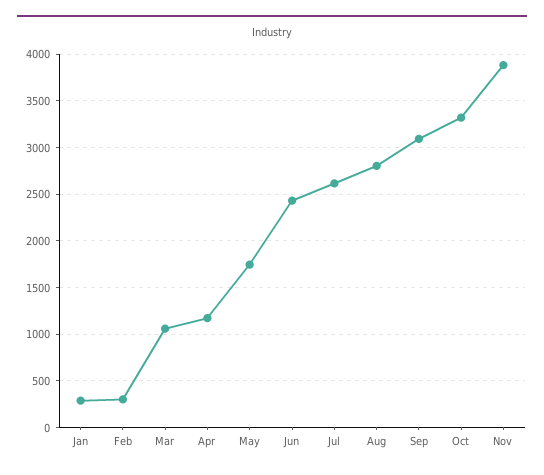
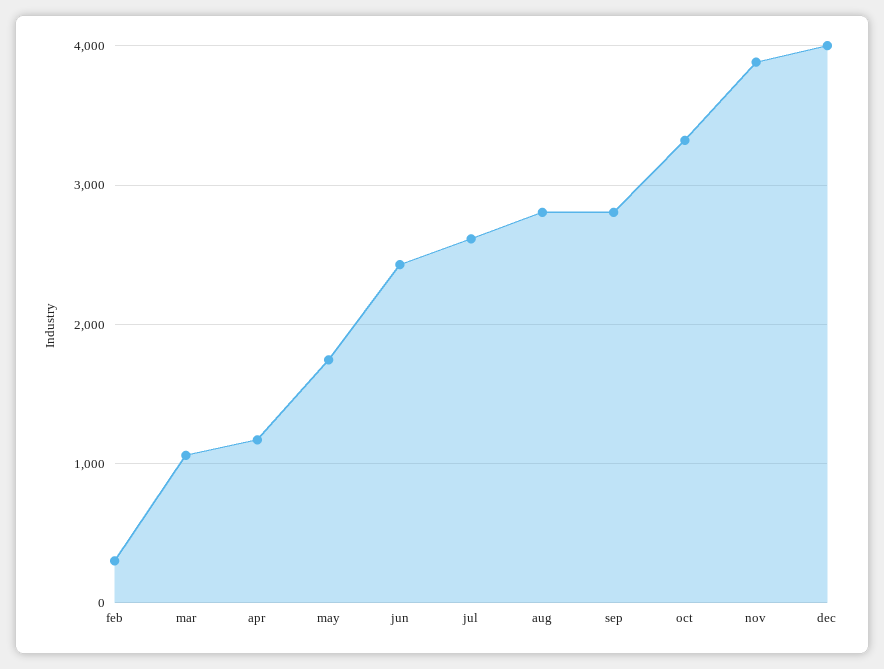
Jan: 300 -> none
Sep: 3100 -> 2800
dec: none -> 4000

